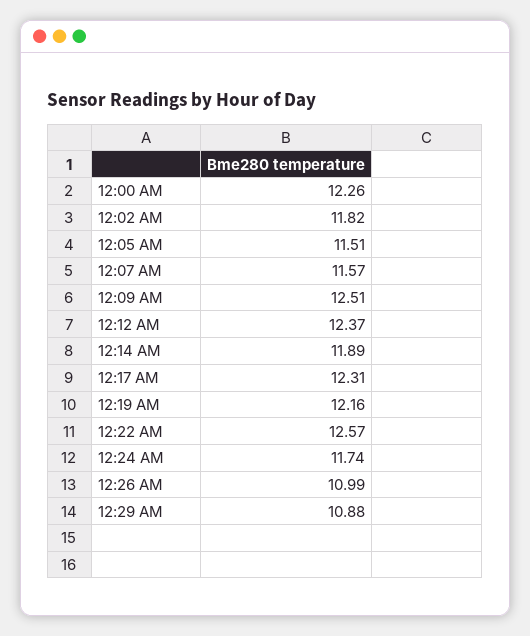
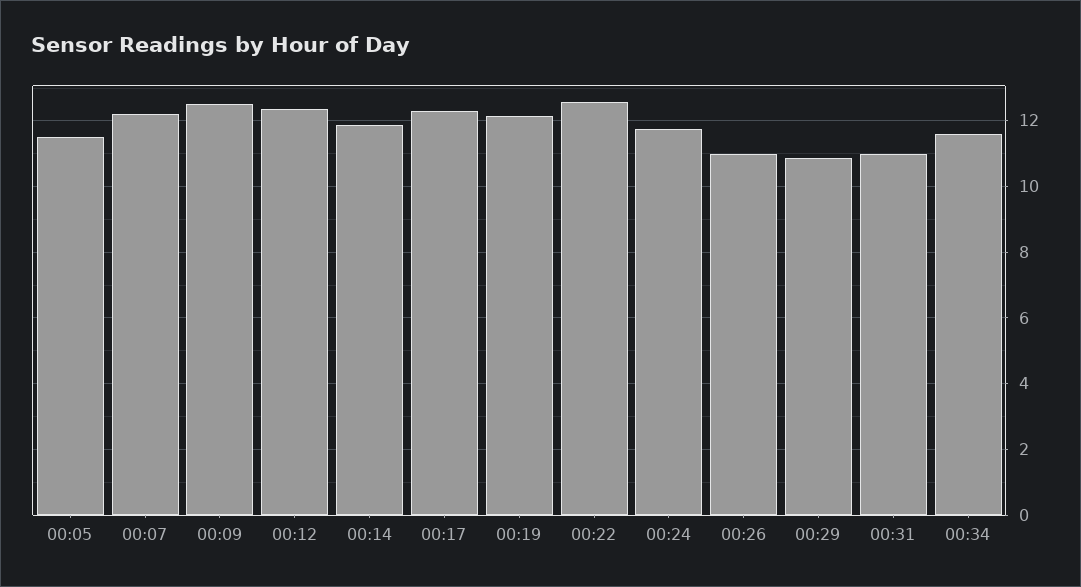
12:00 AM: 12.26 -> none
12:02 AM: 11.82 -> none
12:07 AM: 11.57 -> 12.2
00:31: none -> 11
00:34: none -> 11.6

